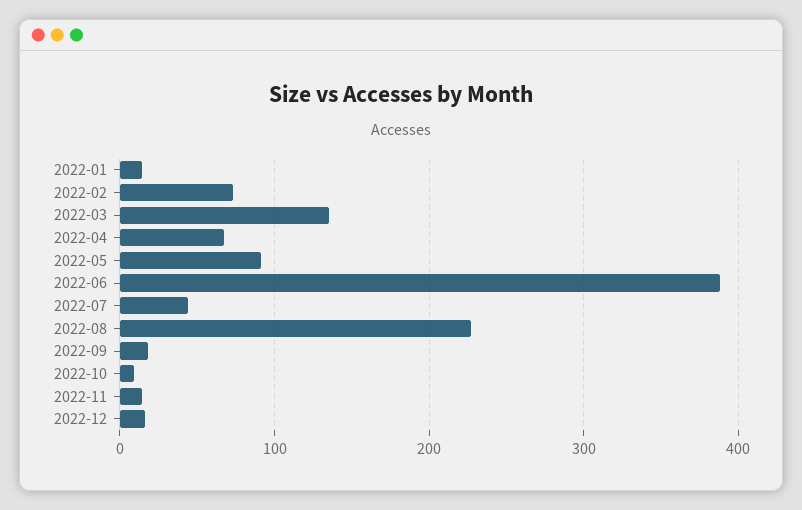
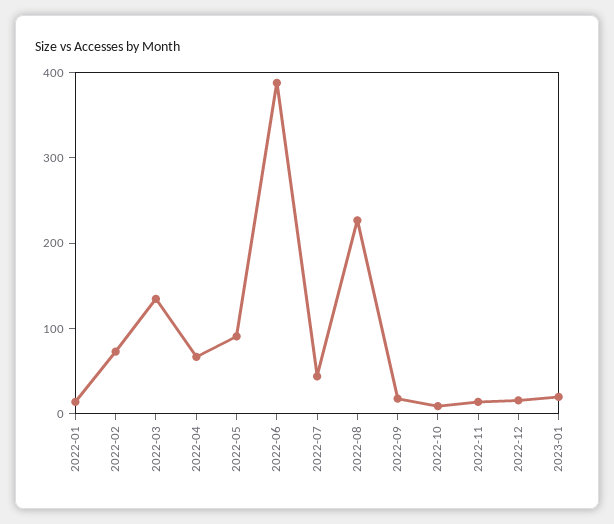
2023-01: none -> 20

